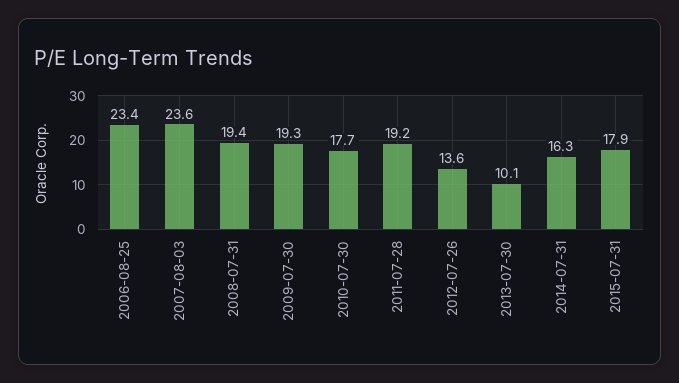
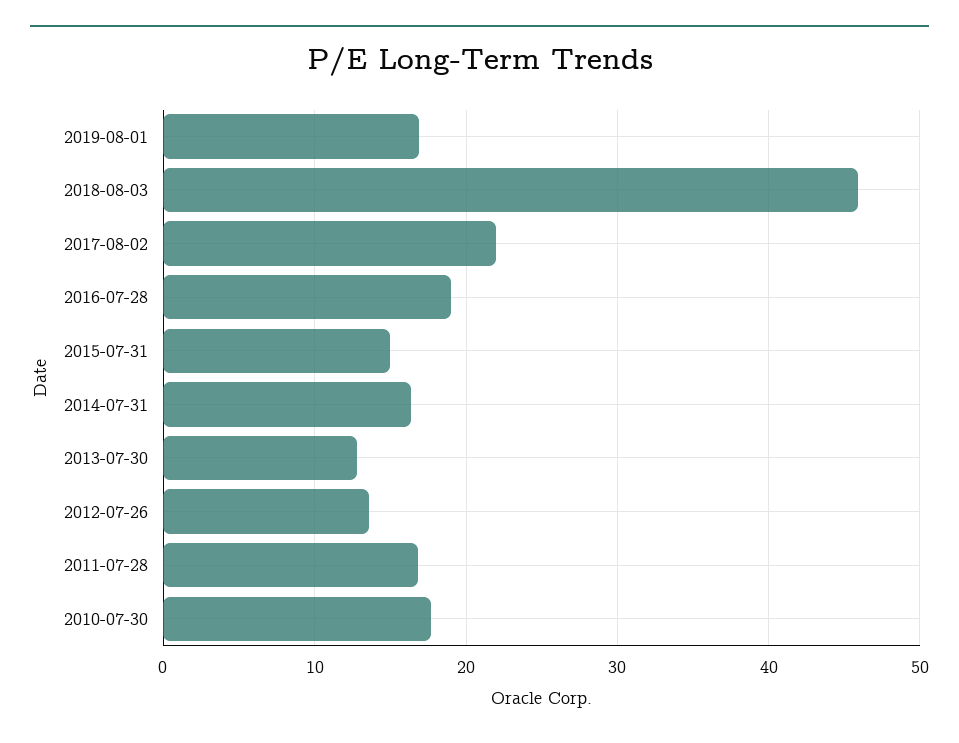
2006-08-25: 23.4 -> none
2007-08-03: 23.6 -> none
2008-07-31: 19.4 -> none
2009-07-30: 19.3 -> none
2011-07-28: 19.2 -> 17
2013-07-30: 10.1 -> 13
2015-07-31: 17.9 -> 15
2019-08-01: none -> 17
2018-08-03: none -> 46
2017-08-02: none -> 22
2016-07-28: none -> 19

